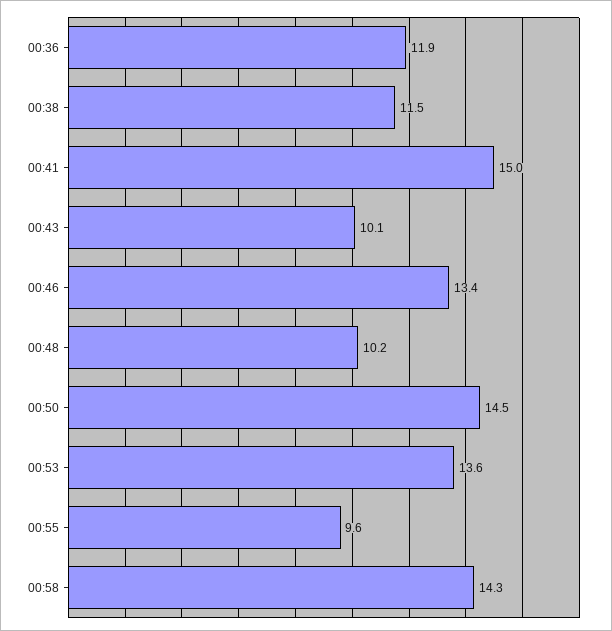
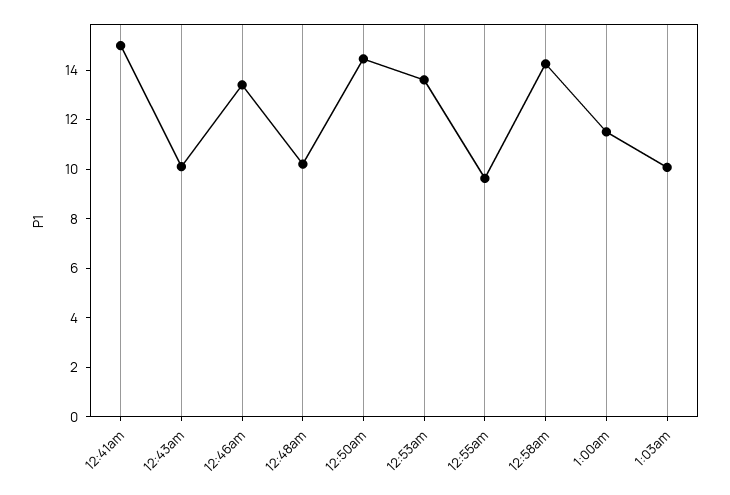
00:36: 11.9 -> none
00:38: 11.5 -> none
1:00am: none -> 11.5
1:03am: none -> 10

